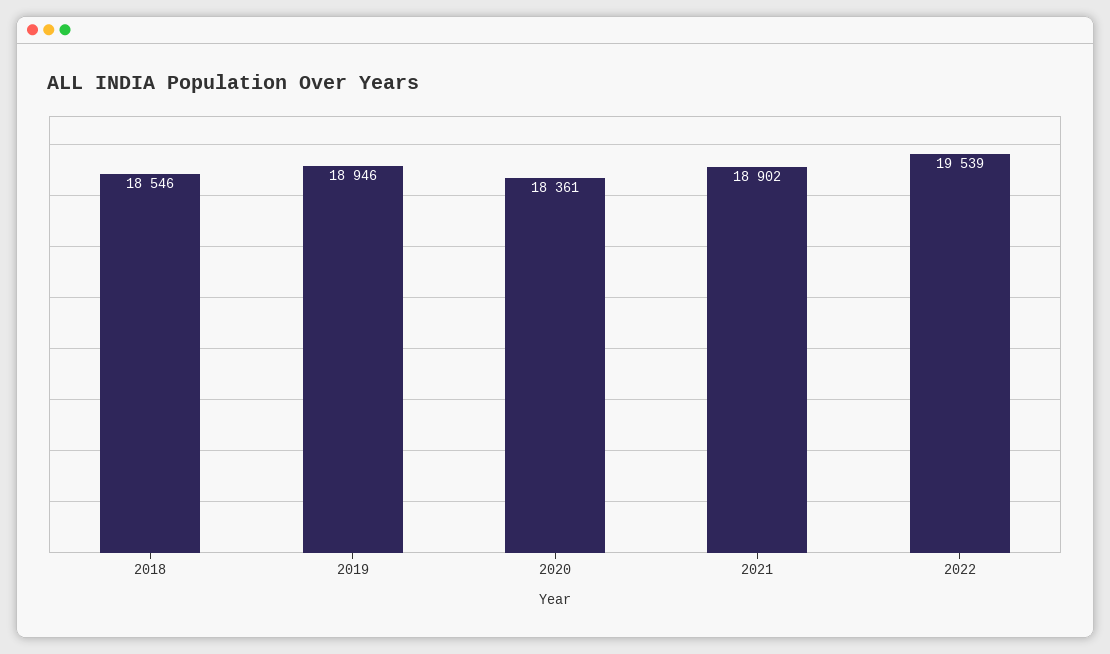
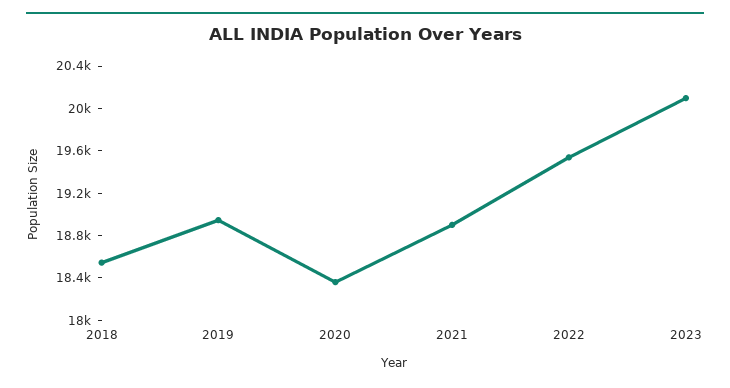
2023: none -> 20100

